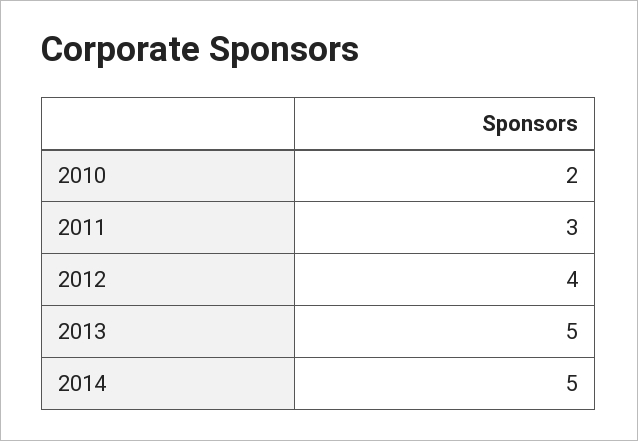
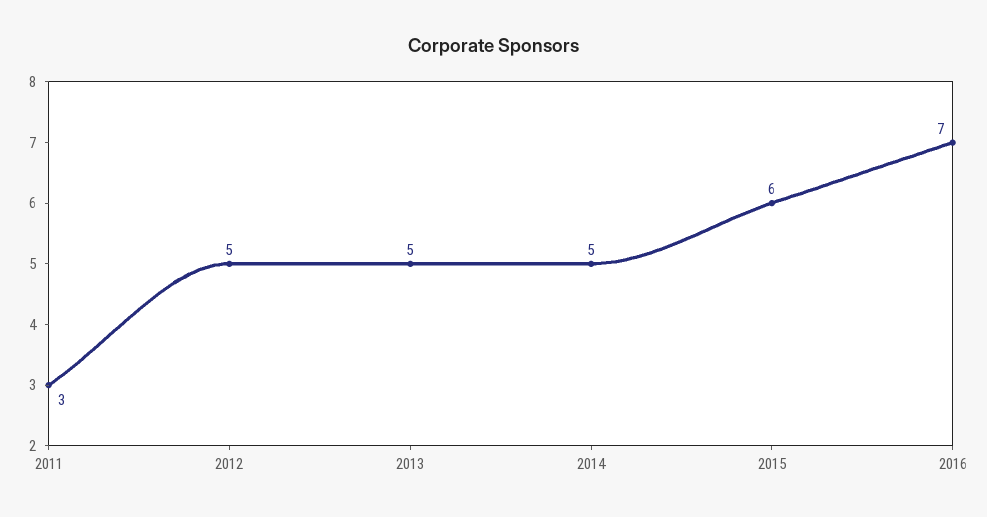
2010: 2 -> none
2012: 4 -> 5
2015: none -> 6
2016: none -> 7

